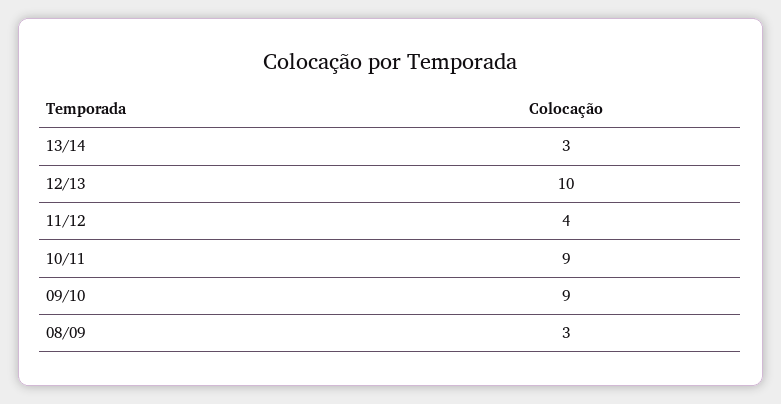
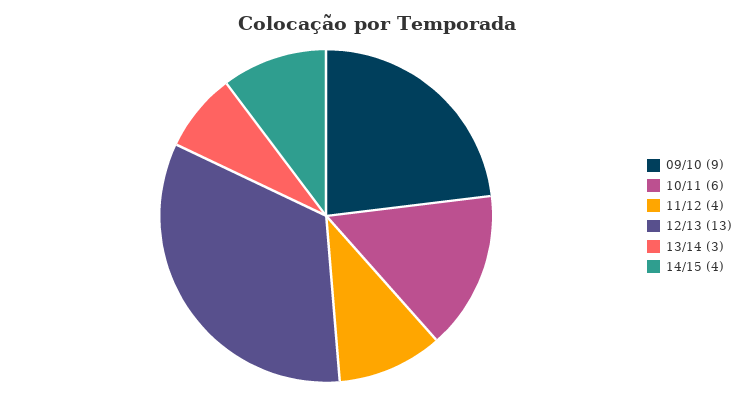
12/13: 10 -> 13
10/11: 9 -> 6
08/09: 3 -> none
14/15: none -> 4

